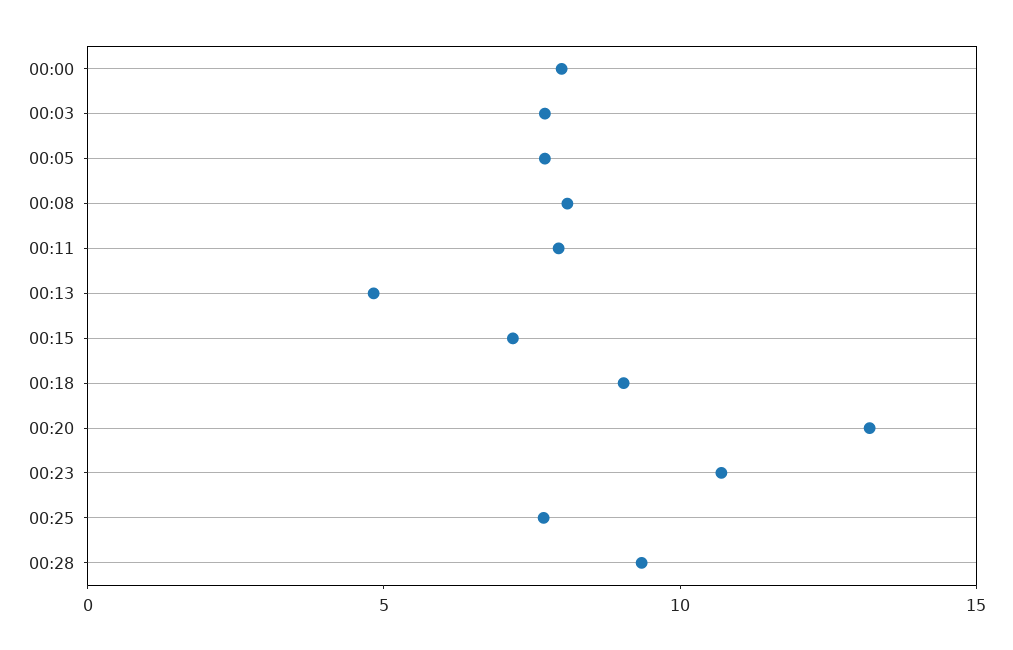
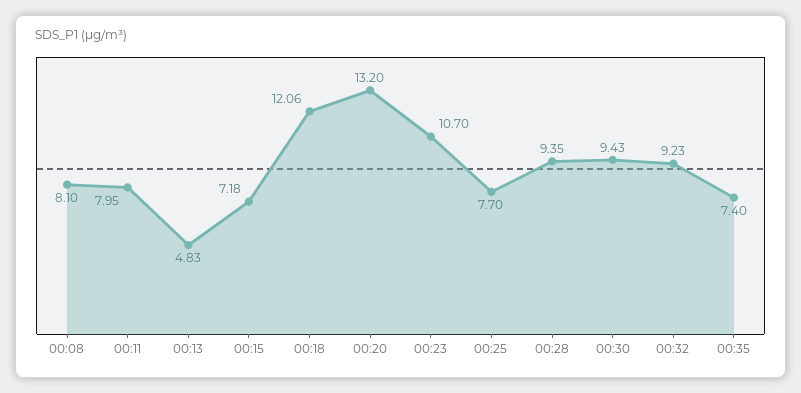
00:00: 8 -> none
00:03: 8 -> none
00:05: 8 -> none
00:18: 9 -> 12.06
00:30: none -> 9.43
00:32: none -> 9.23
00:35: none -> 7.4

